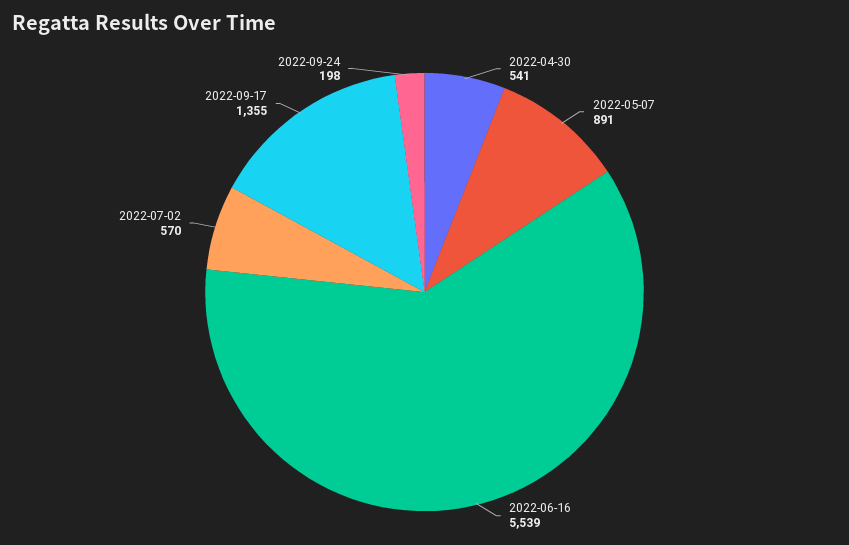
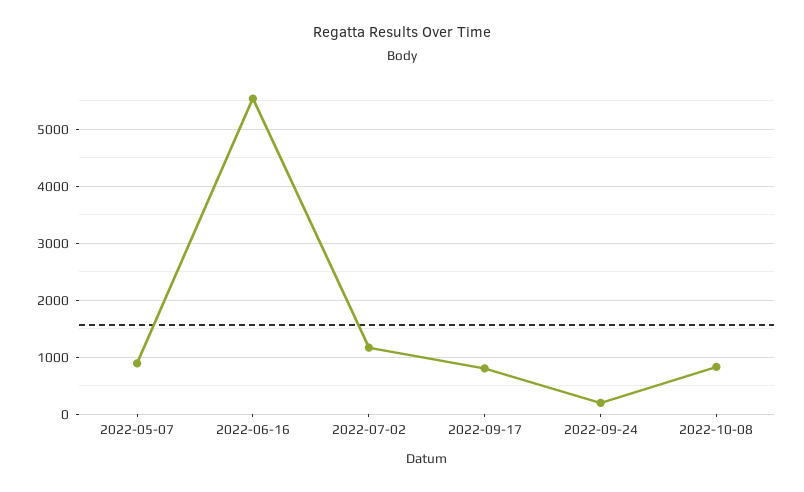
2022-04-30: 541 -> none
2022-07-02: 570 -> 1200
2022-09-17: 1355 -> 800
2022-10-08: none -> 800

